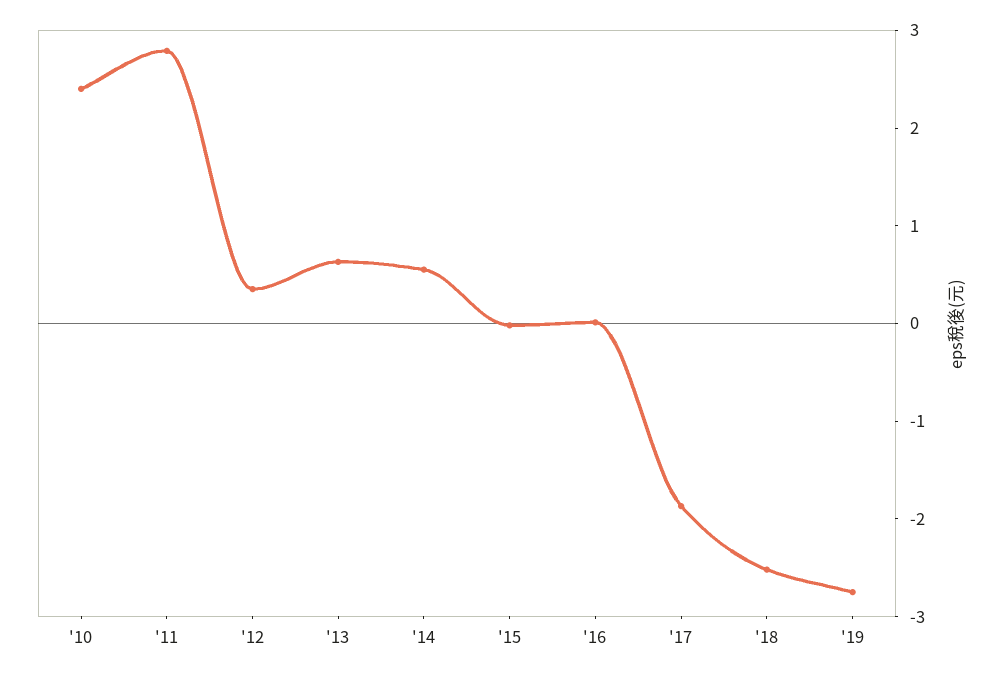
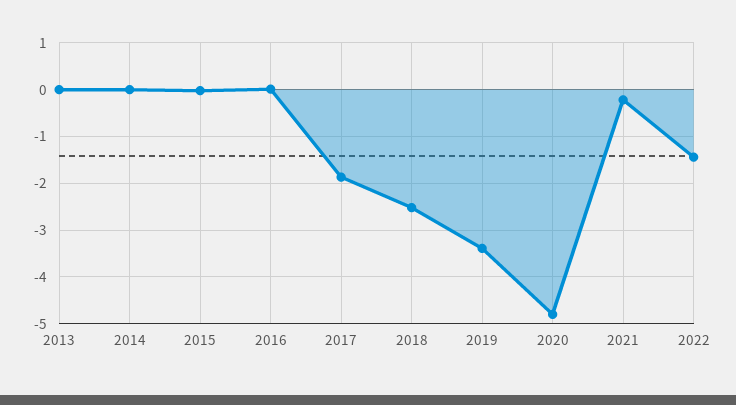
'10: 2.4 -> none
'11: 2.8 -> none
'12: 0.4 -> none
'13: 0.6 -> 0
'14: 0.6 -> 0
'19: -2.8 -> -3.4
2020: none -> -4.8
2021: none -> -0.2
2022: none -> -1.4

